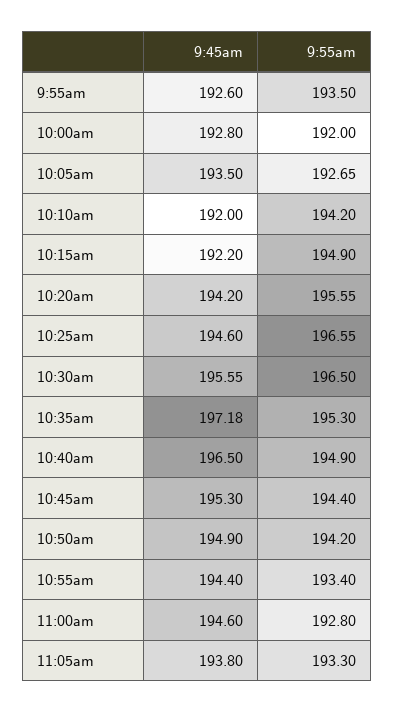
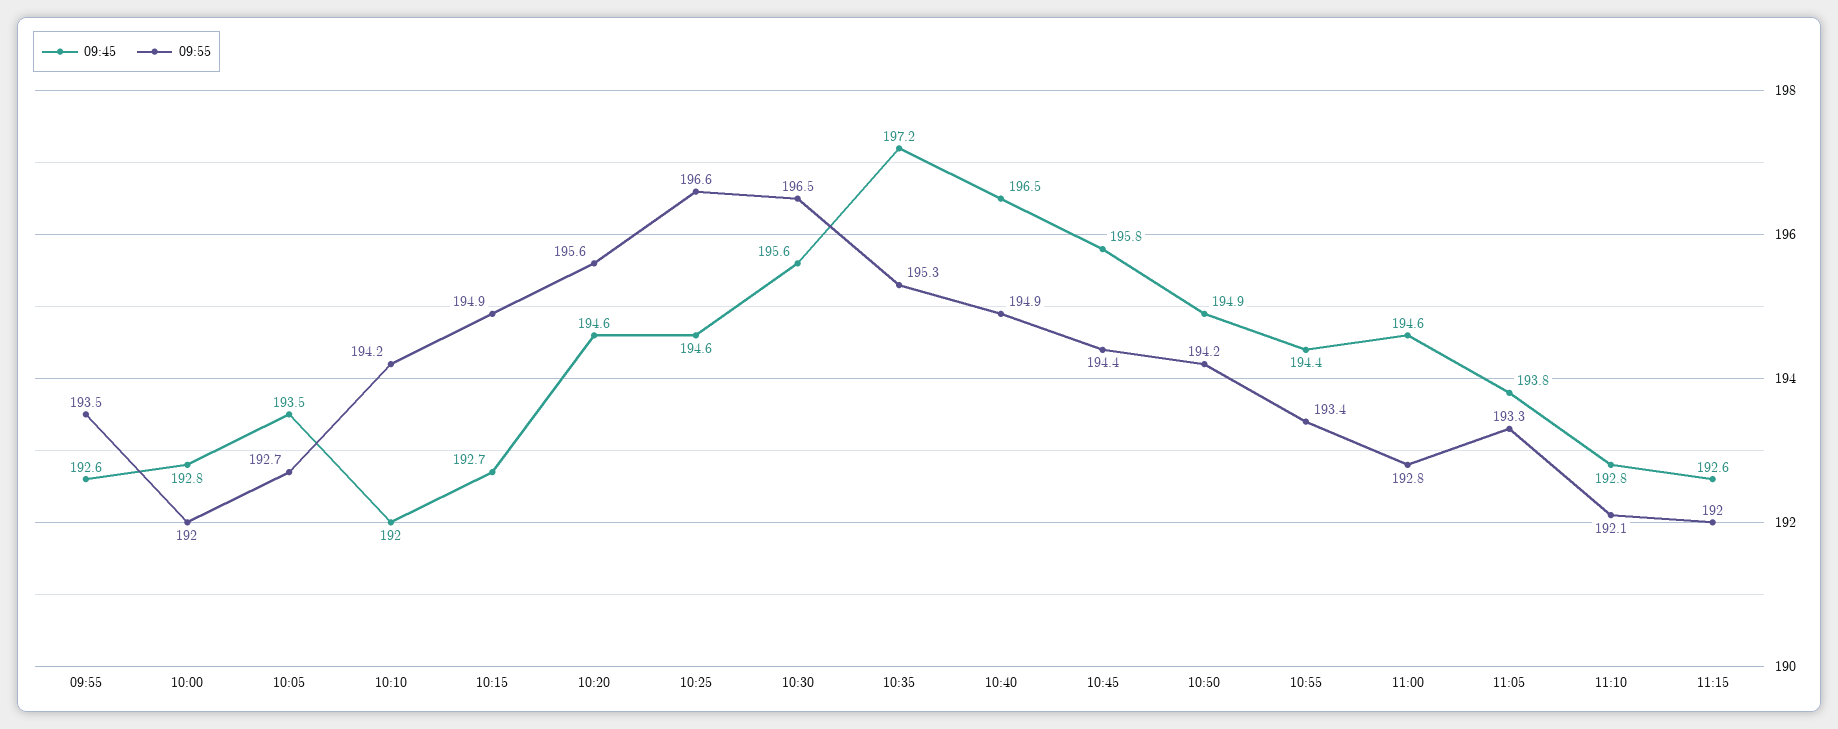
9:45am, 10:15am: 192.2 -> 192.7
9:45am, 10:20am: 194.2 -> 194.6
9:45am, 10:45am: 195.3 -> 195.8
9:45am, 11:10: none -> 192.8
9:55am, 11:10: none -> 192.1
9:45am, 11:15: none -> 192.6
9:55am, 11:15: none -> 192

